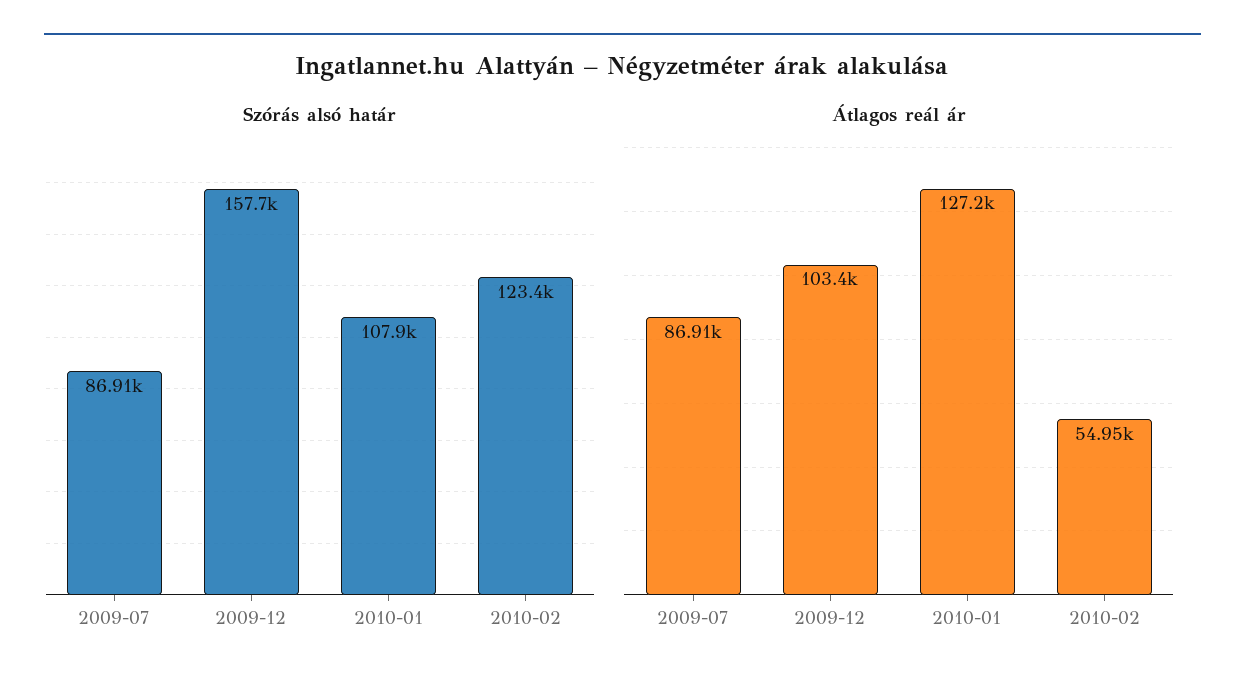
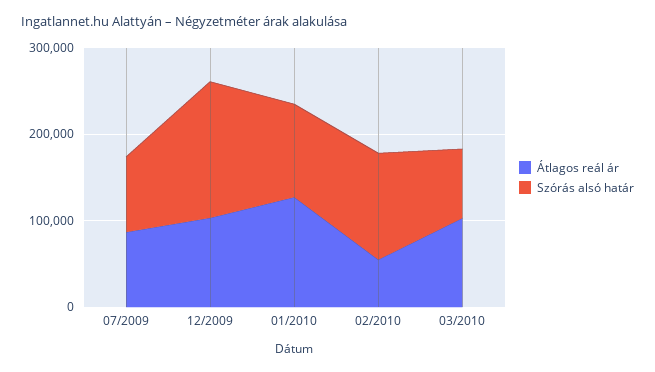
Átlagos reál ár, 03/2010: none -> 100000
Szórás alsó határ, 03/2010: none -> 80000

